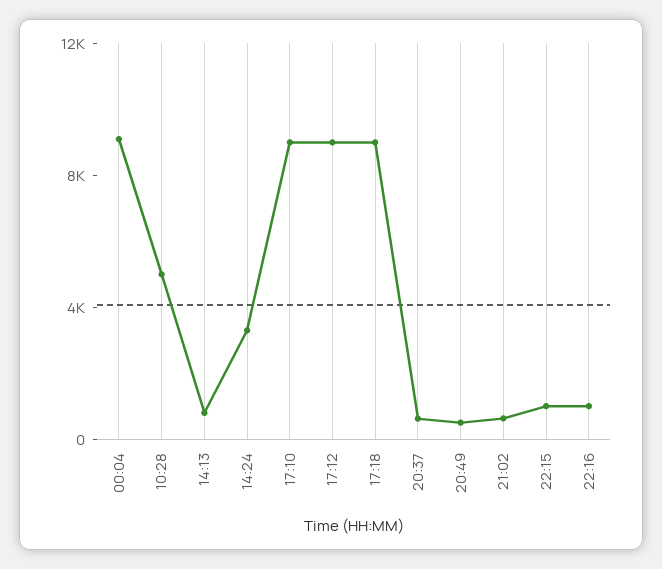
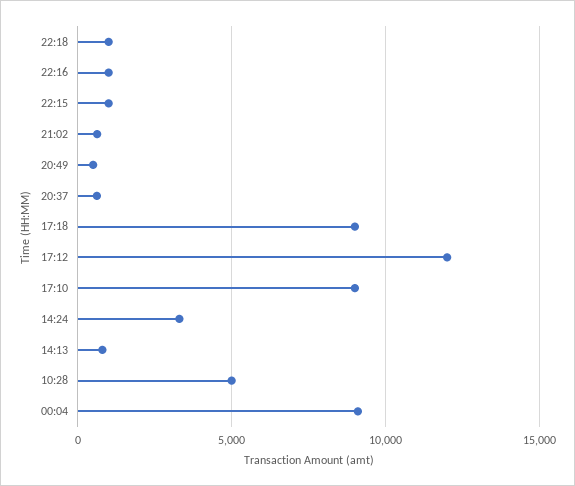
17:12: 9000 -> 12000
22:18: none -> 1000

